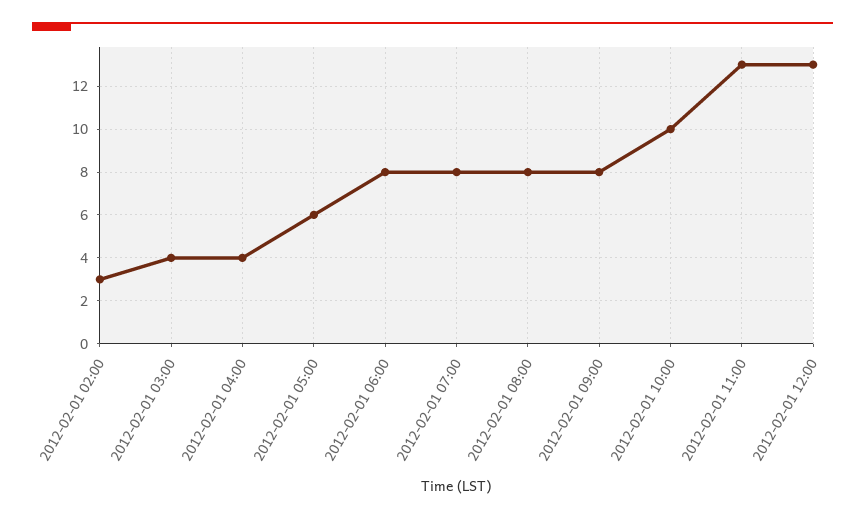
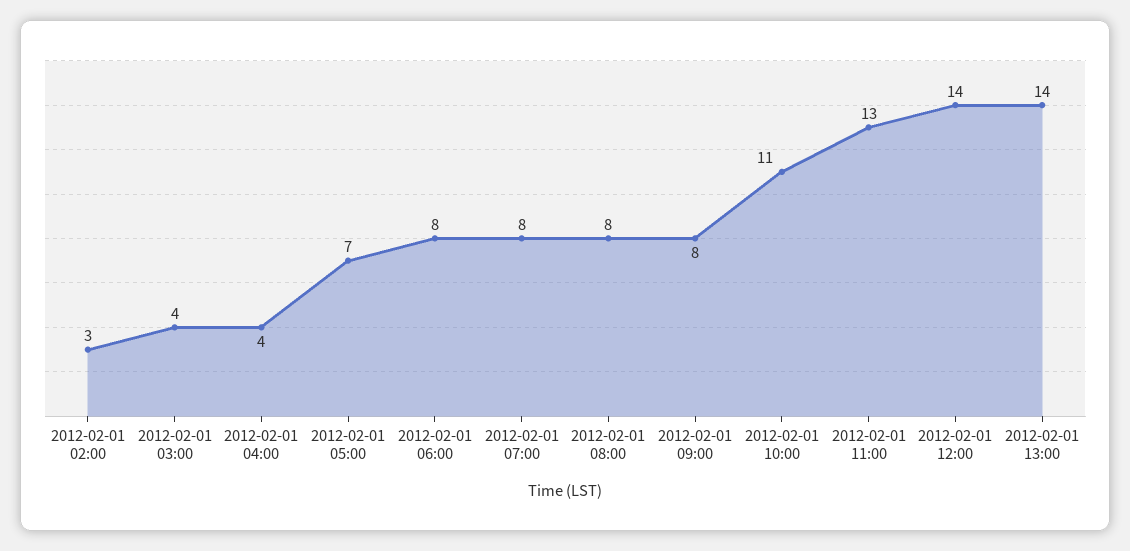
2012-02-01 05:00: 6 -> 7
2012-02-01 10:00: 10 -> 11
2012-02-01 12:00: 13 -> 14
2012-02-01 13:00: none -> 14

